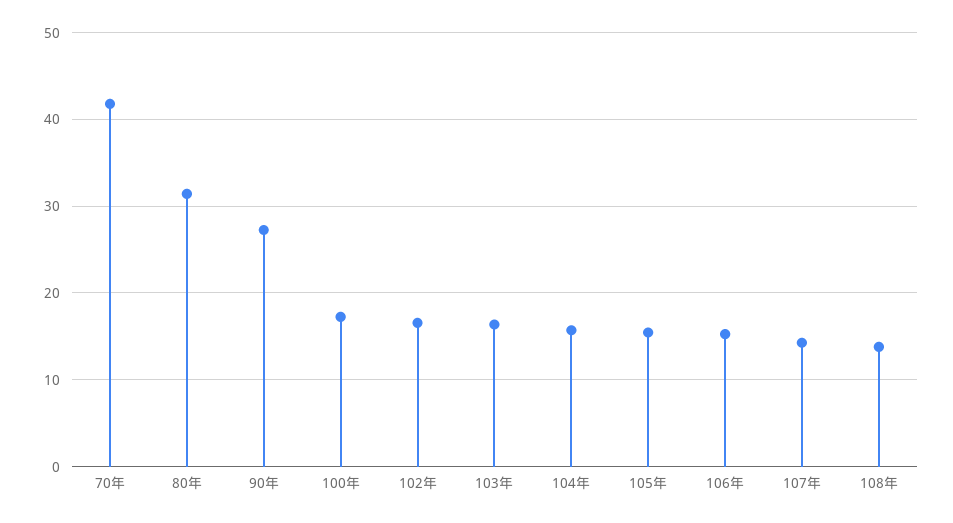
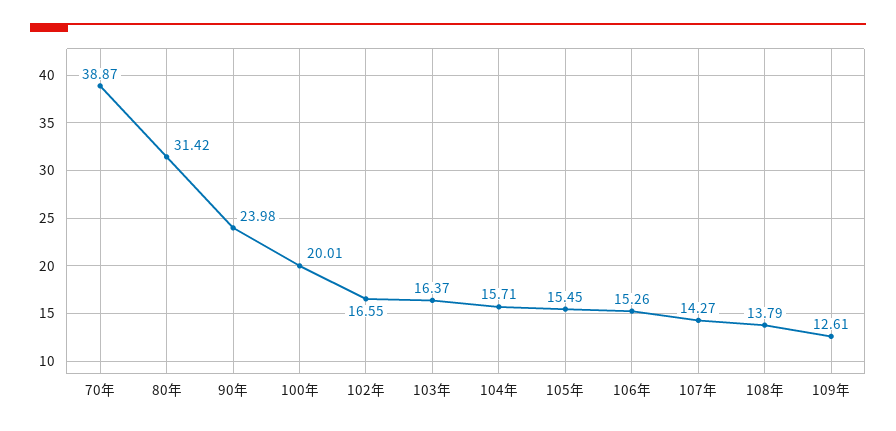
70年: 42 -> 38.87
90年: 27 -> 23.98
100年: 17 -> 20.01
109年: none -> 12.61

